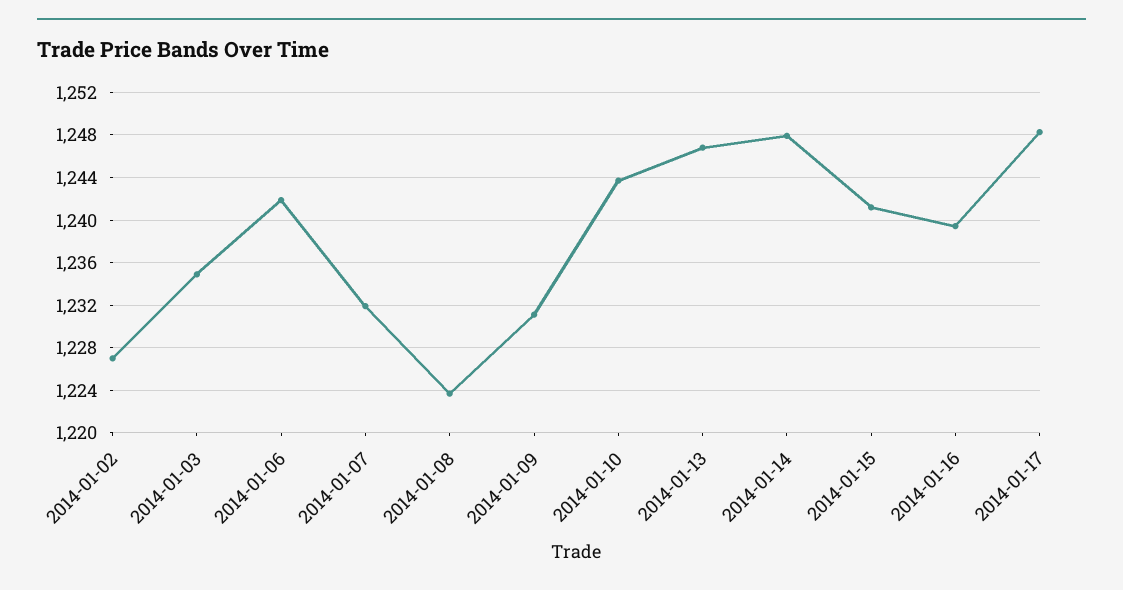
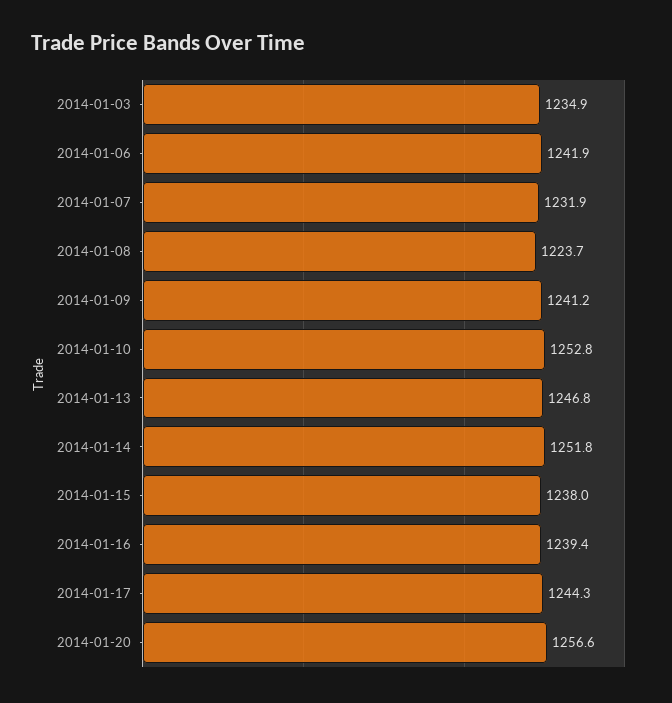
2014-01-02: 1227 -> none
2014-01-09: 1231 -> 1241.2
2014-01-10: 1244 -> 1252.8
2014-01-14: 1248 -> 1251.8
2014-01-15: 1241 -> 1238
2014-01-17: 1248 -> 1244.3
2014-01-20: none -> 1256.6

